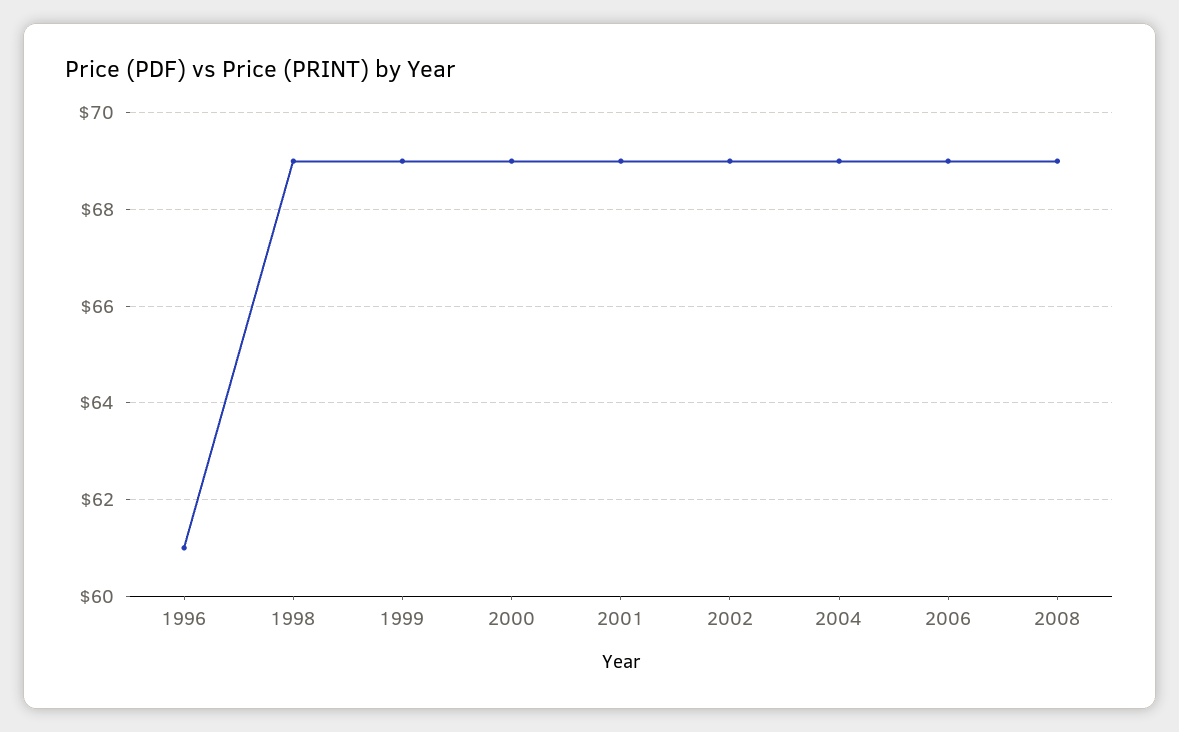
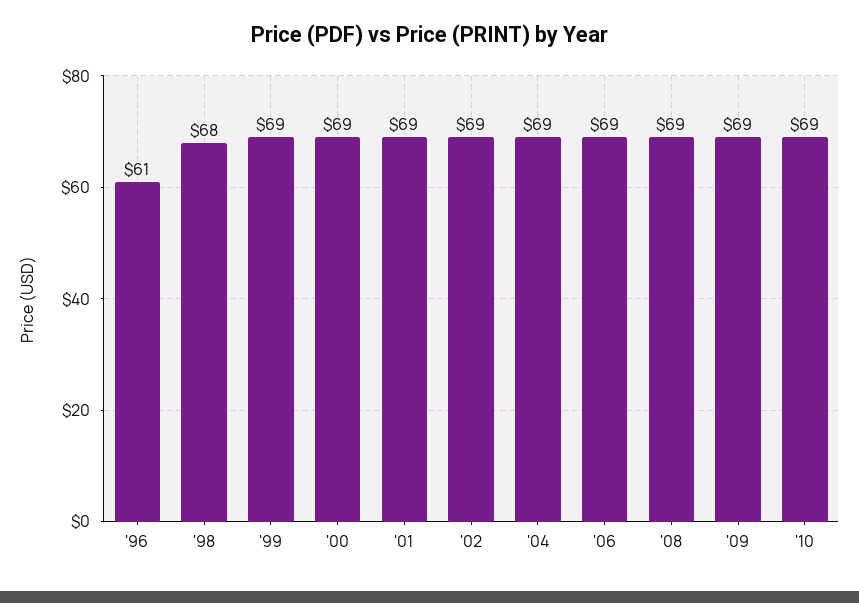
1998: 69 -> 68
'09: none -> 69
'10: none -> 69

